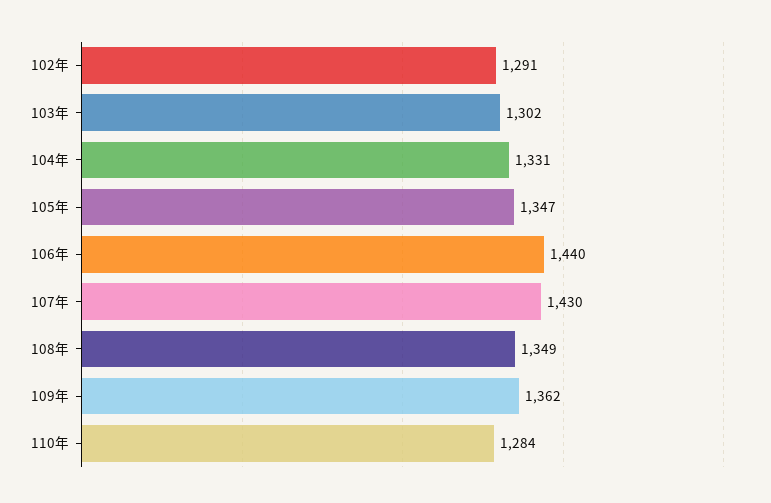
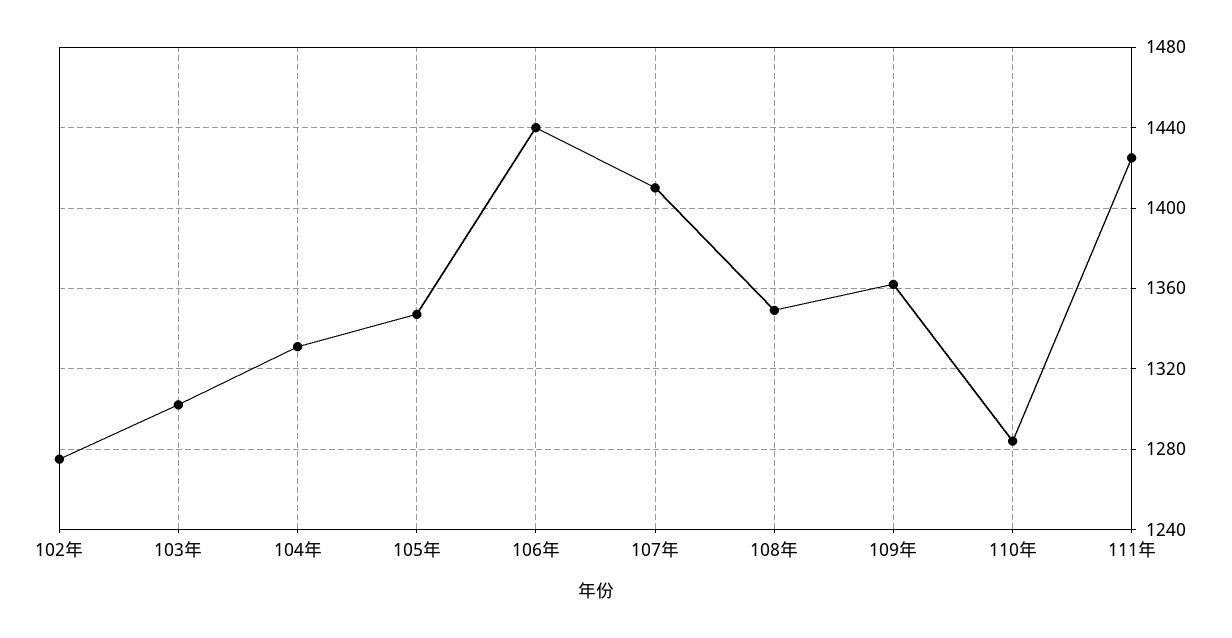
102年: 1291 -> 1275
107年: 1430 -> 1410
111年: none -> 1425

